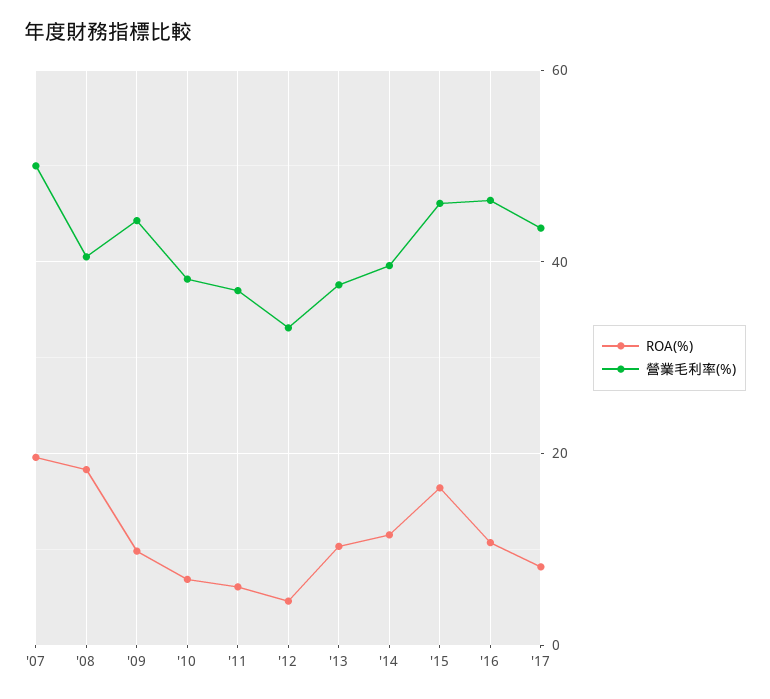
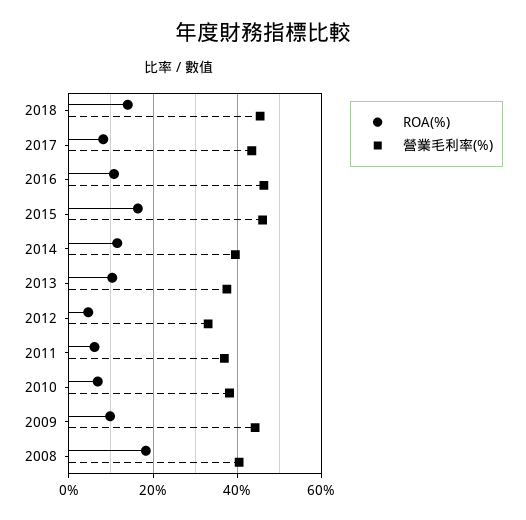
ROA(%), '07: 20 -> none
營業毛利率(%), '07: 50 -> none
ROA(%), 2018: none -> 14
營業毛利率(%), 2018: none -> 46

